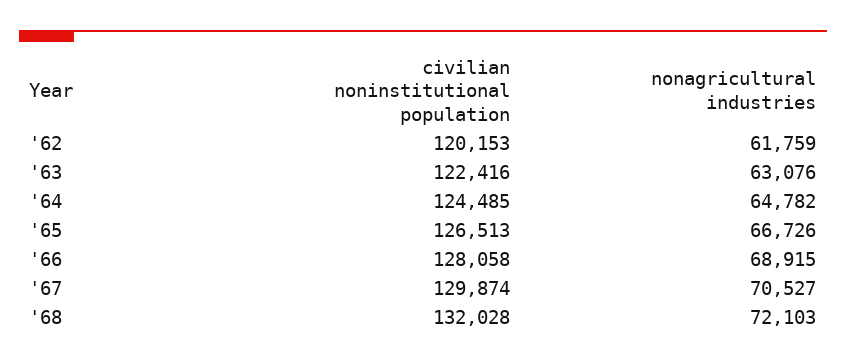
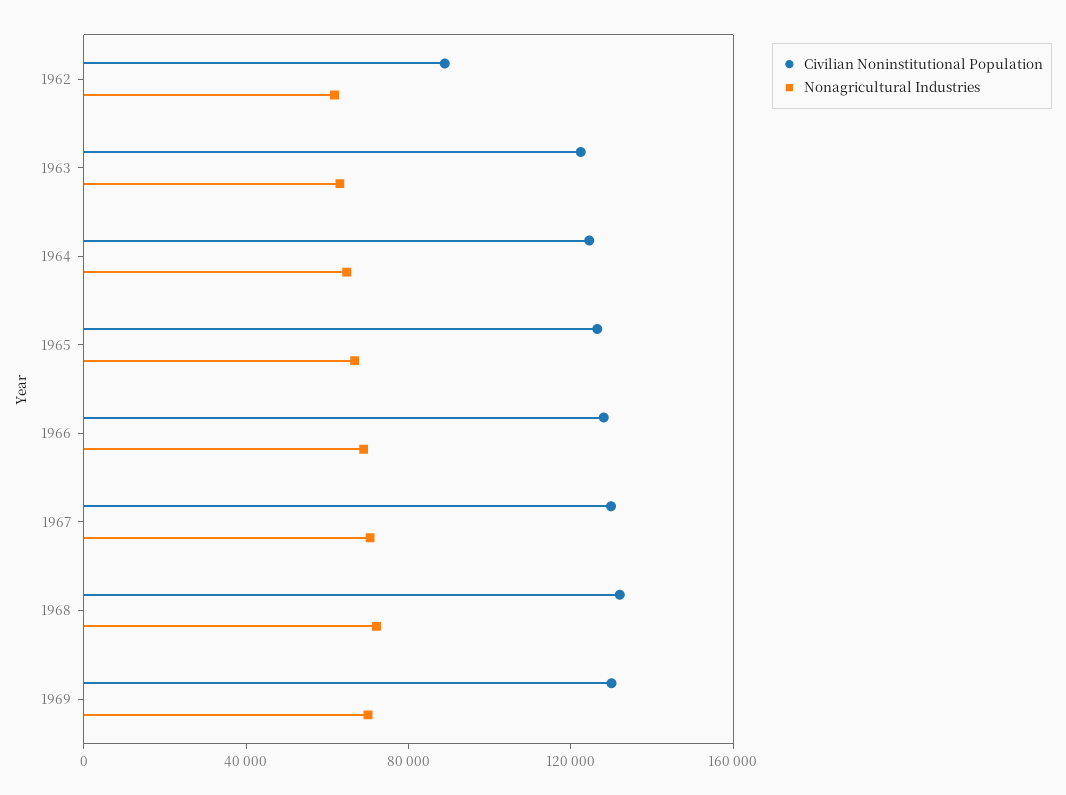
civilian noninstitutional population, '62: 120153 -> 90000
civilian noninstitutional population, 1969: none -> 130000
nonagricultural industries, 1969: none -> 70000

